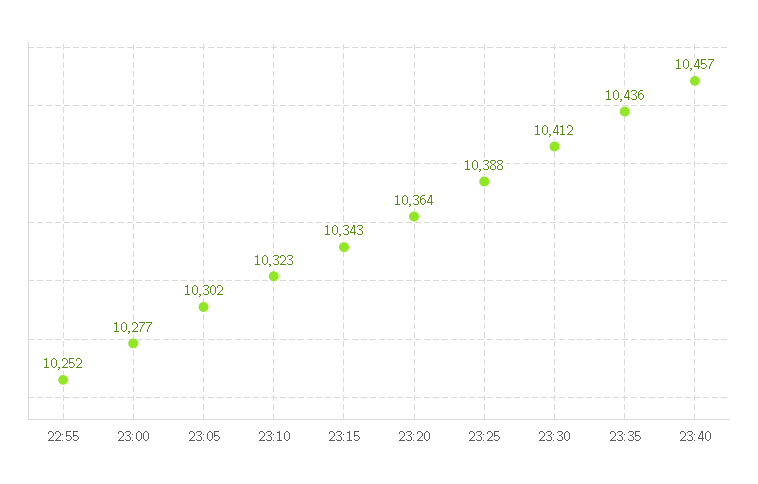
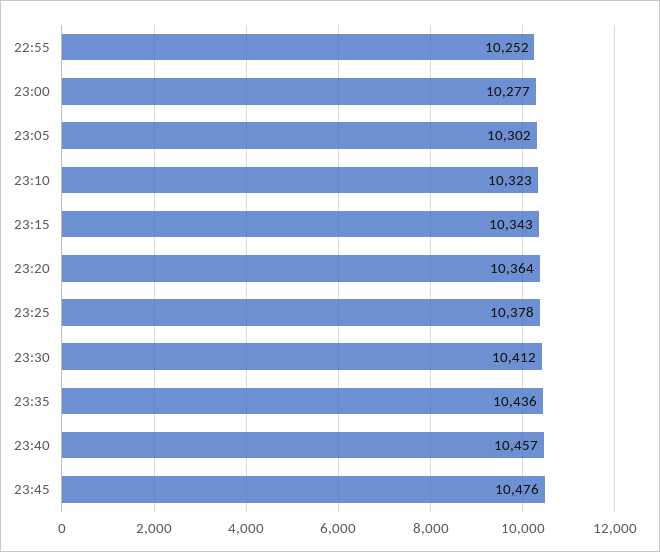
23:25: 10388 -> 10378
23:45: none -> 10476

